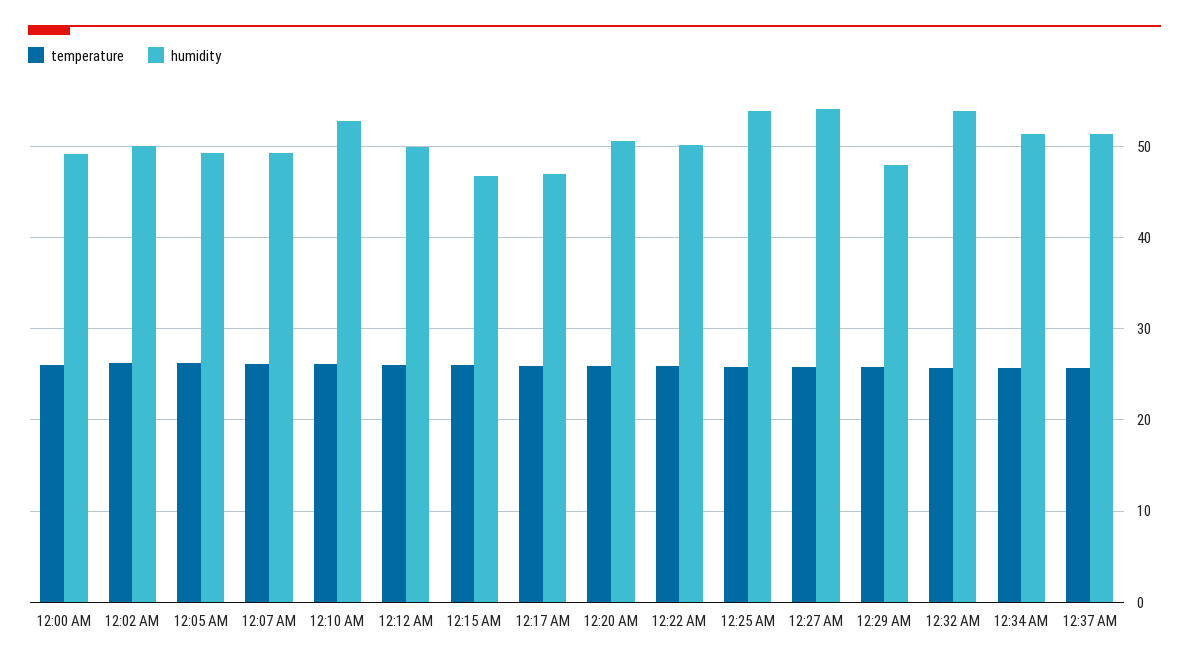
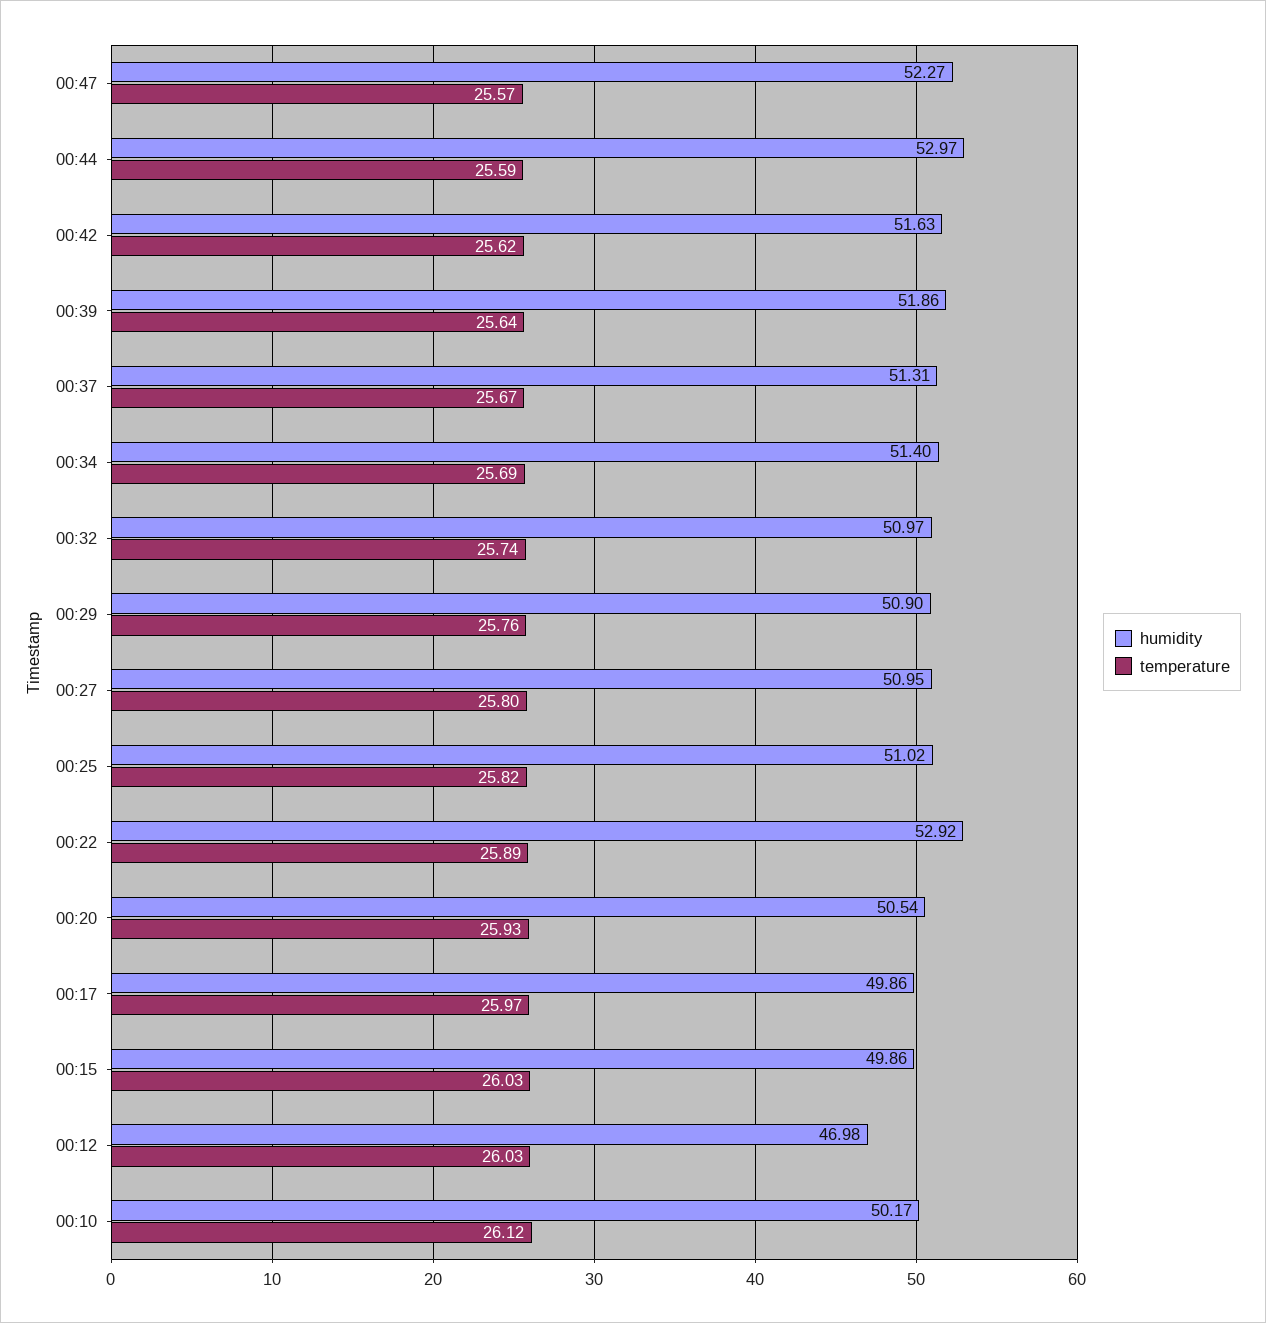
temperature, 12:00 AM: 26 -> none
humidity, 12:00 AM: 49 -> none
temperature, 12:02 AM: 26 -> none
humidity, 12:02 AM: 50 -> none
temperature, 12:05 AM: 26 -> none
humidity, 12:05 AM: 49 -> none
temperature, 12:07 AM: 26 -> none
humidity, 12:07 AM: 49 -> none
humidity, 12:10 AM: 53 -> 50.17
humidity, 12:12 AM: 50 -> 46.98
humidity, 12:15 AM: 47 -> 49.86
humidity, 12:17 AM: 47 -> 49.86
humidity, 12:22 AM: 50 -> 52.92
humidity, 12:25 AM: 54 -> 51.02
humidity, 12:27 AM: 54 -> 50.95
humidity, 12:29 AM: 48 -> 50.9
humidity, 12:32 AM: 54 -> 50.97
humidity, 00:47: none -> 52.27
temperature, 00:47: none -> 25.57
humidity, 00:44: none -> 52.97
temperature, 00:44: none -> 25.59
humidity, 00:42: none -> 51.63
temperature, 00:42: none -> 25.62
humidity, 00:39: none -> 51.86
temperature, 00:39: none -> 25.64

